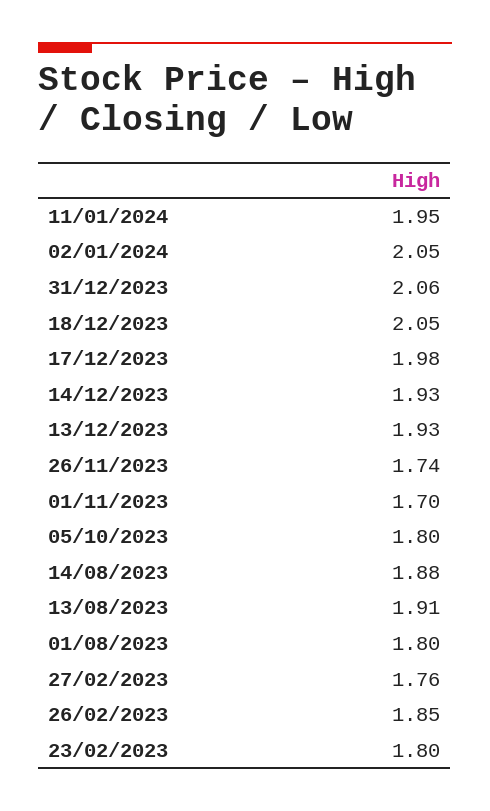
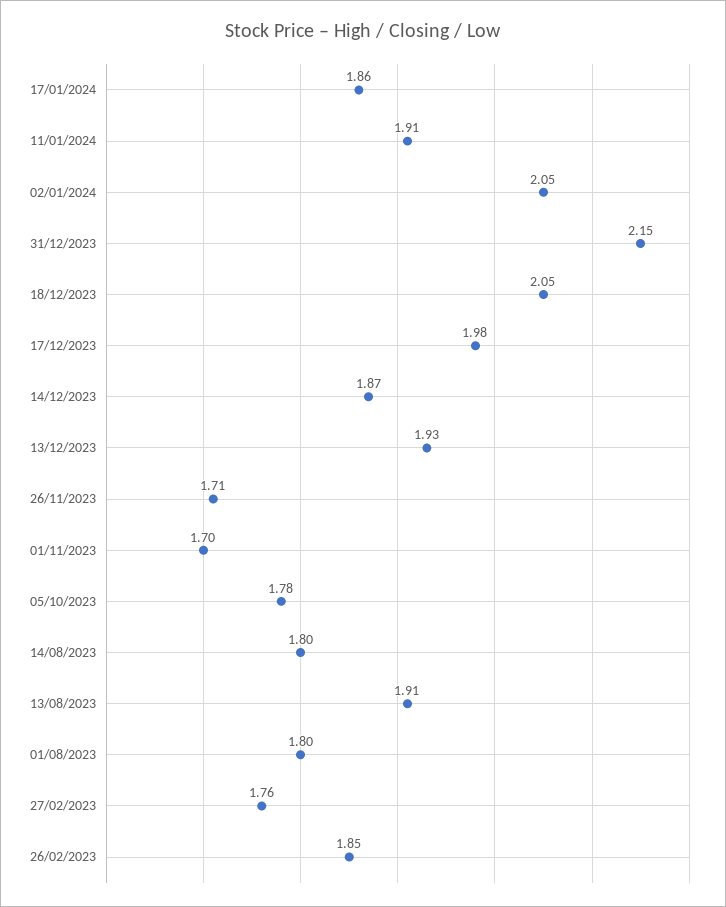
11/01/2024: 1.95 -> 1.91
31/12/2023: 2.06 -> 2.15
14/12/2023: 1.93 -> 1.87
26/11/2023: 1.74 -> 1.71
05/10/2023: 1.8 -> 1.78
14/08/2023: 1.88 -> 1.8
23/02/2023: 1.8 -> none
17/01/2024: none -> 1.86

